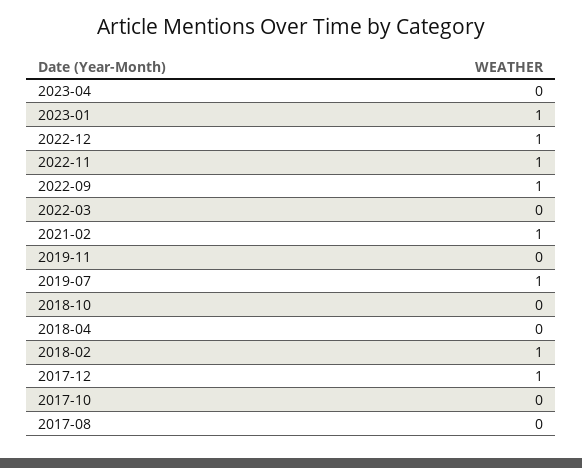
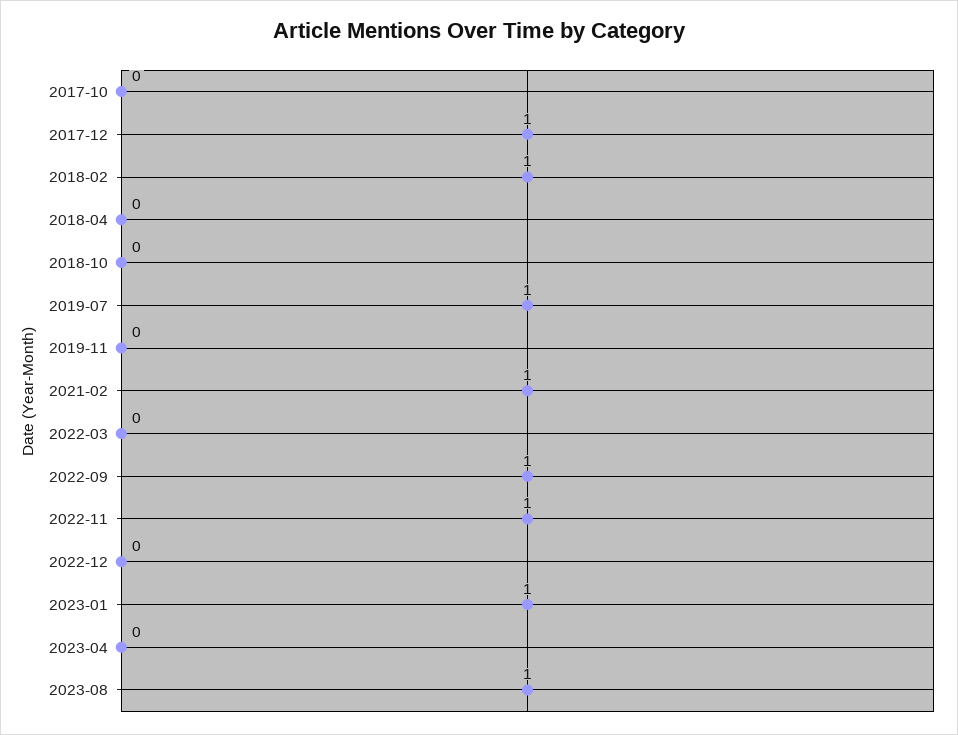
2022-12: 1 -> 0
2017-08: 0 -> none
2023-08: none -> 1

